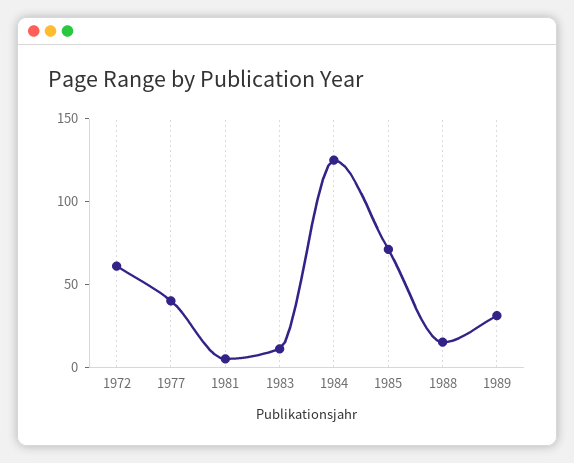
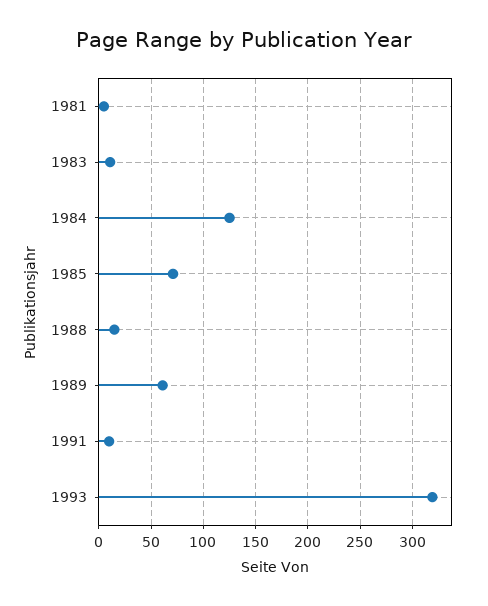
1972: 60 -> none
1977: 40 -> none
1989: 30 -> 60
1991: none -> 10
1993: none -> 320

